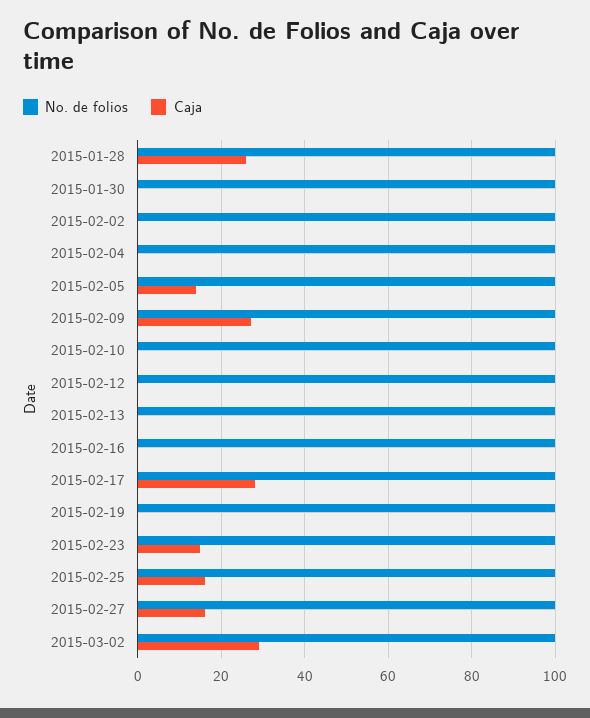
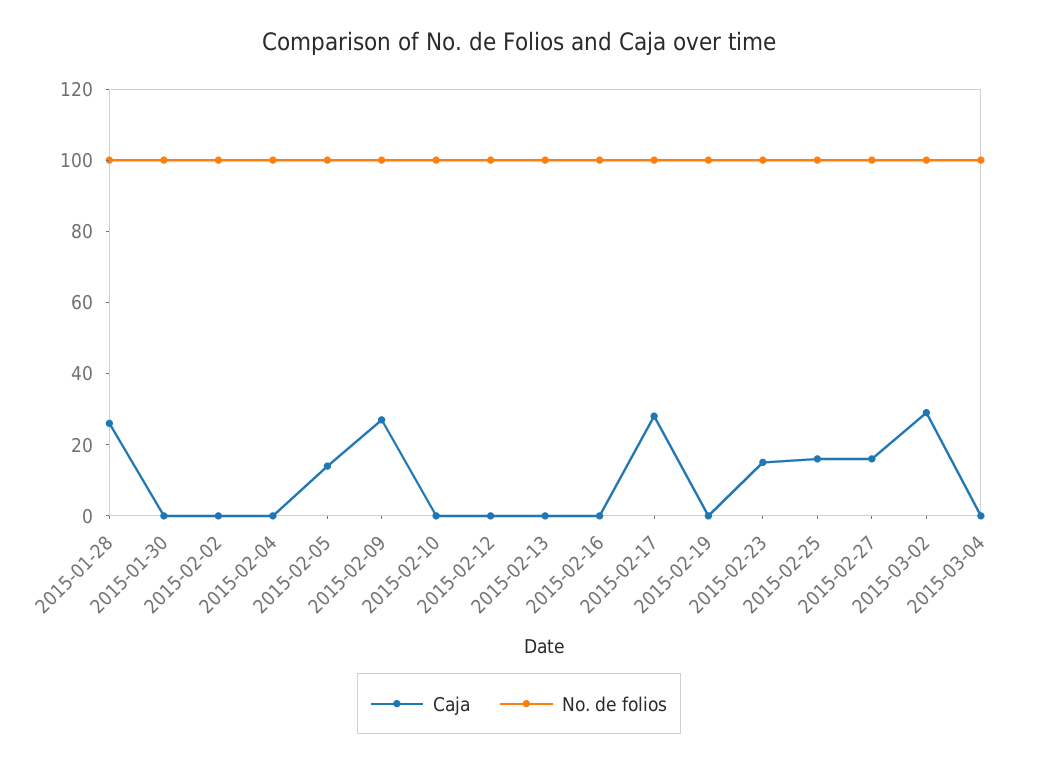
Caja, 2015-03-04: none -> 0
No. de folios, 2015-03-04: none -> 100

